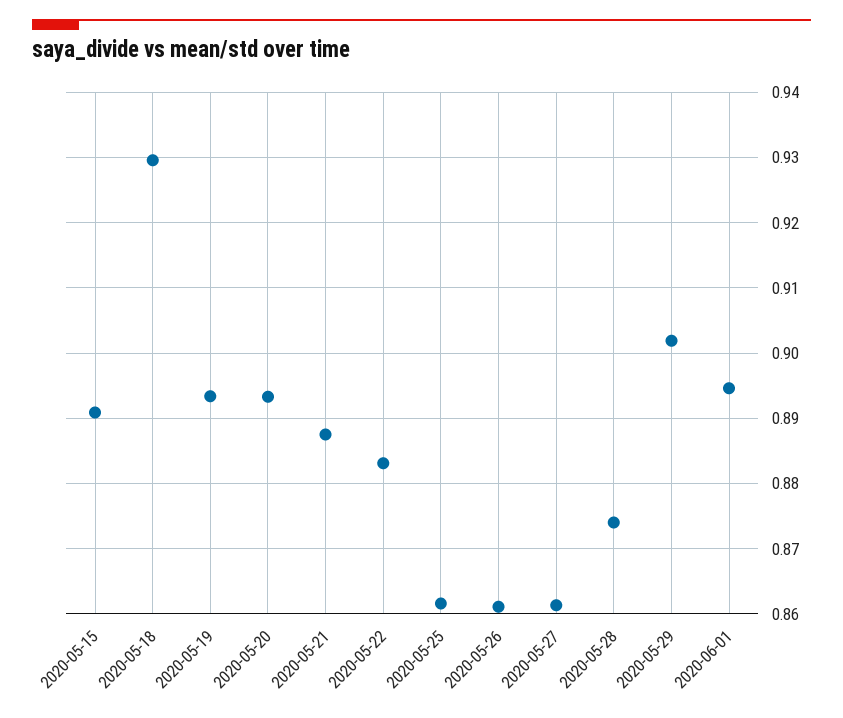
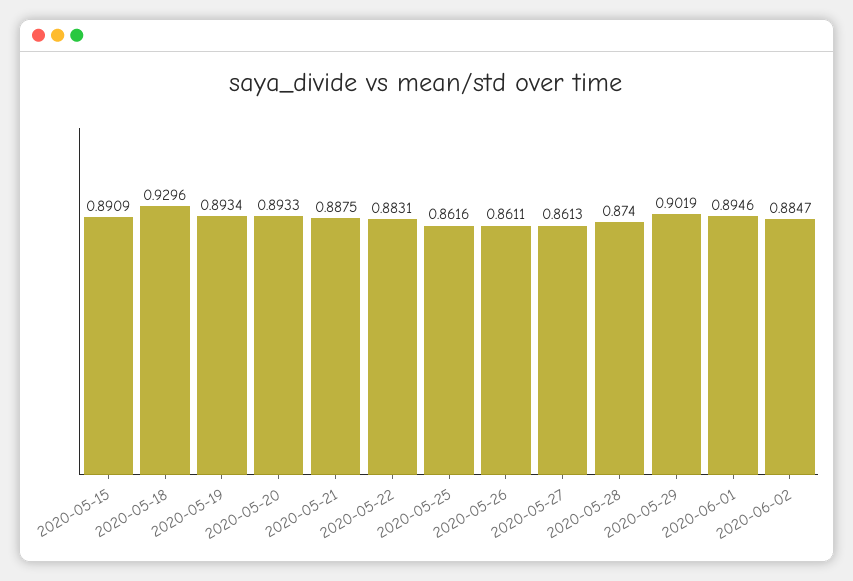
2020-06-02: none -> 0.8847

